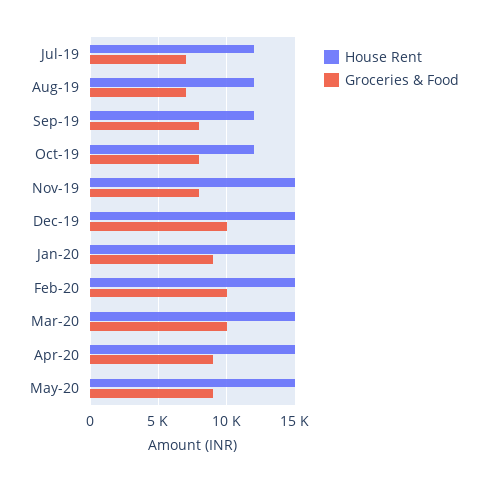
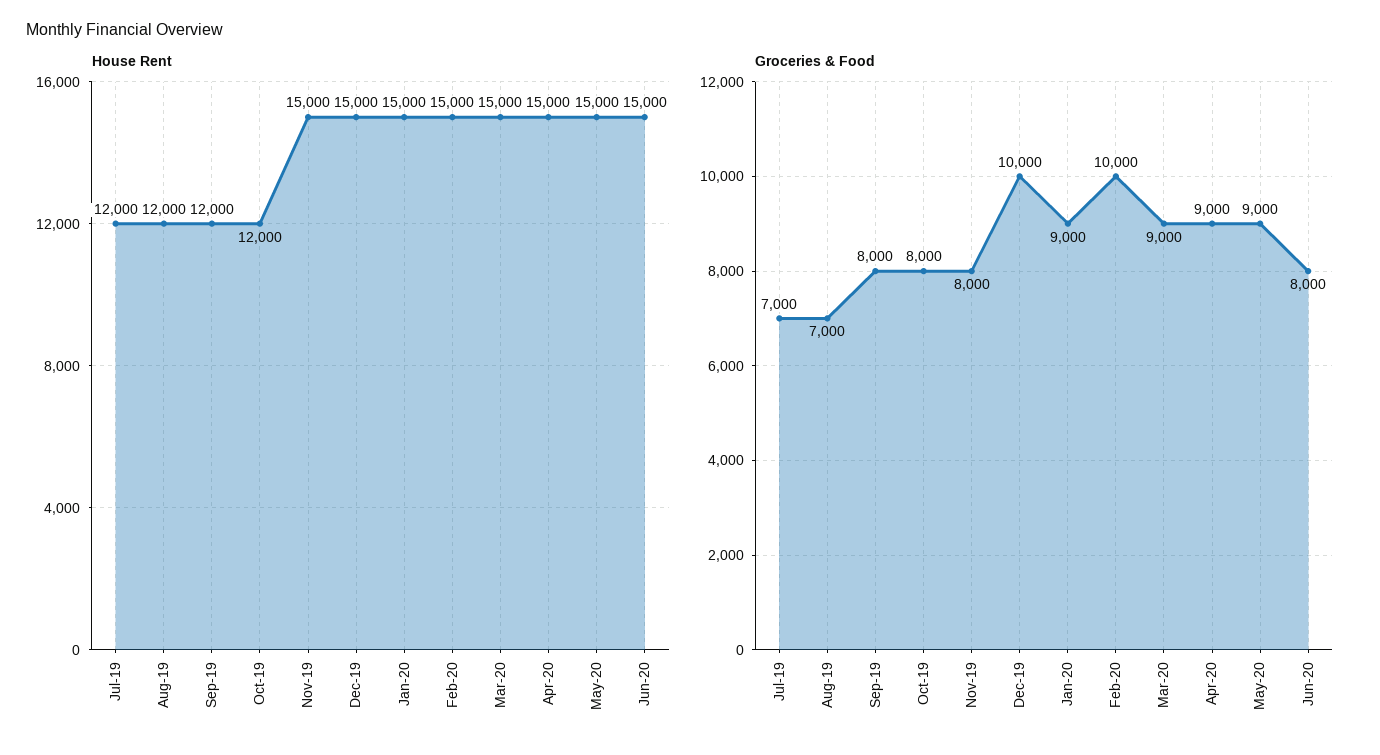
Groceries & Food, Mar-20: 10000 -> 9000
House Rent, Jun-20: none -> 15000
Groceries & Food, Jun-20: none -> 8000

